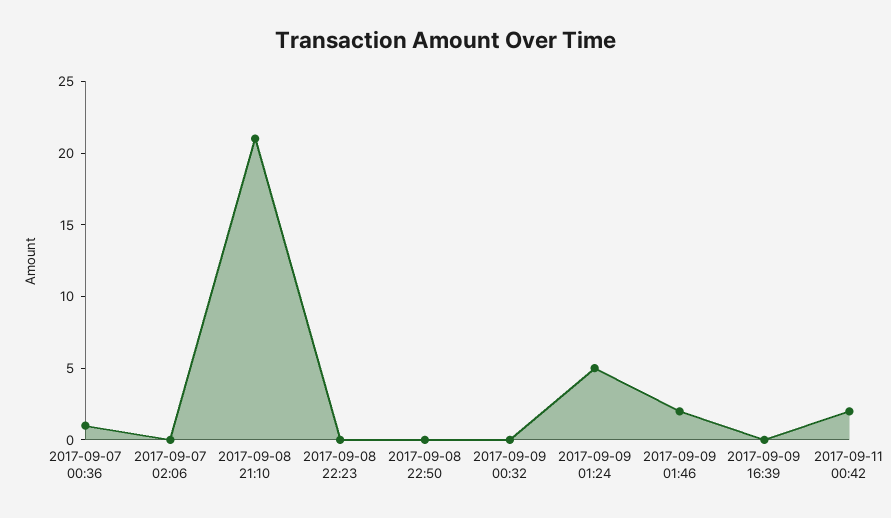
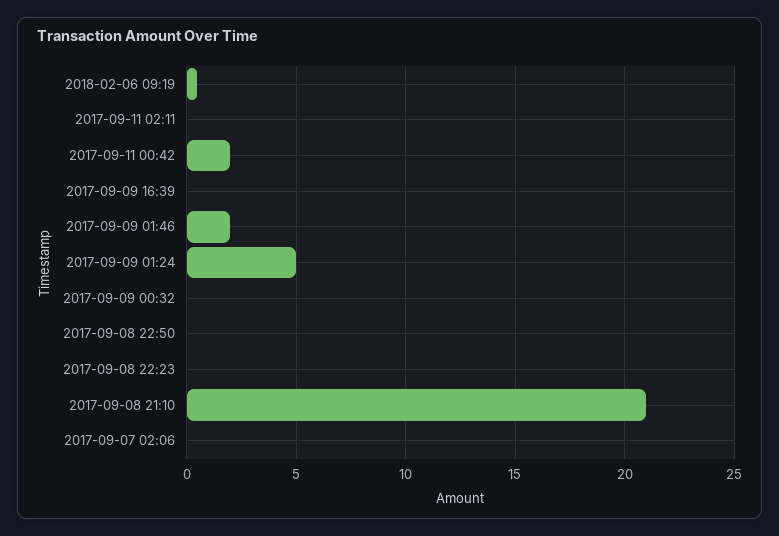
2017-09-07 00:36: 1 -> none
2018-02-06 09:19: none -> 0.5
2017-09-11 02:11: none -> 0

